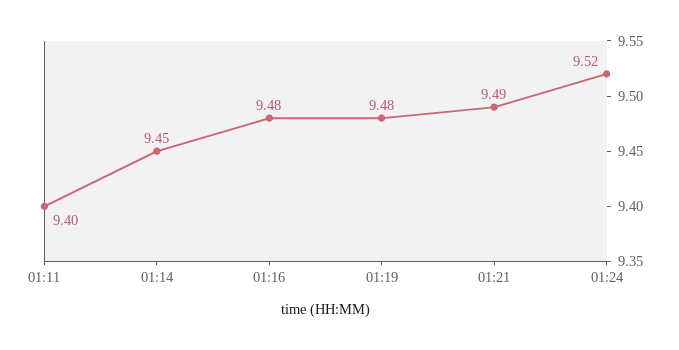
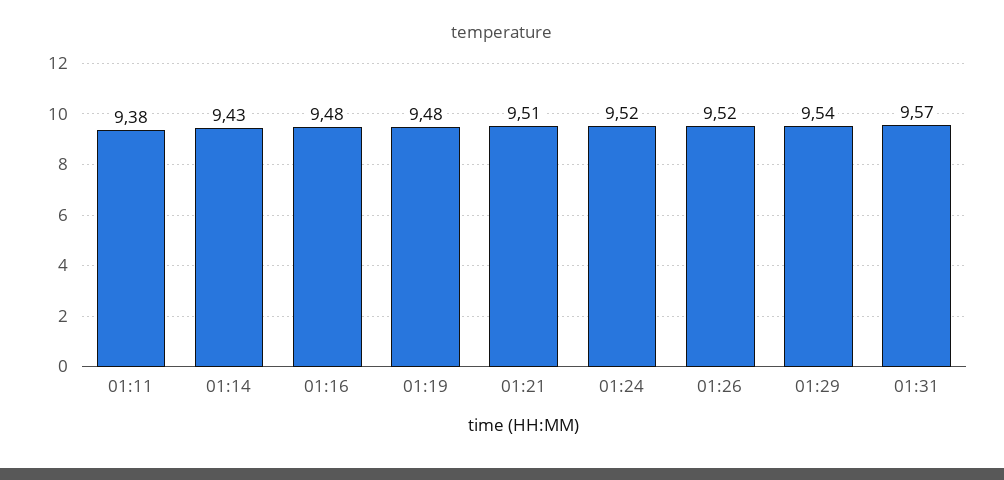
01:11: 9.4 -> 9.38
01:14: 9.45 -> 9.43
01:21: 9.49 -> 9.51
01:26: none -> 9.52
01:29: none -> 9.54
01:31: none -> 9.57

